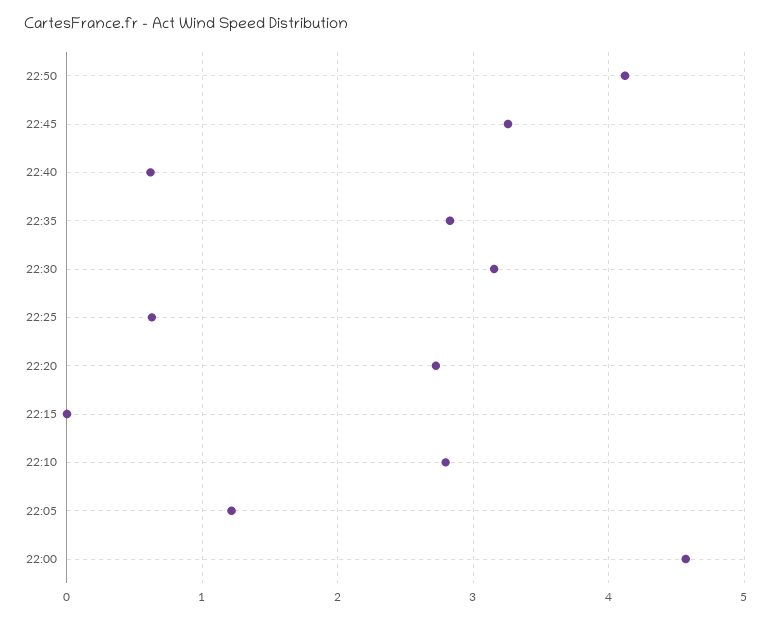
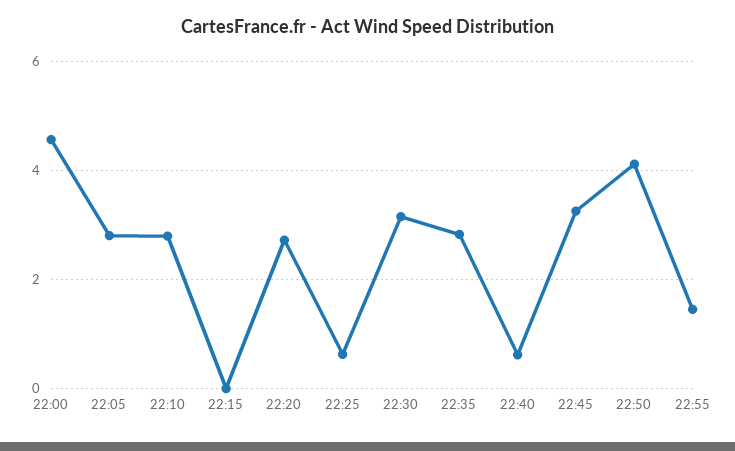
22:05: 1.2 -> 2.8
22:55: none -> 1.4

